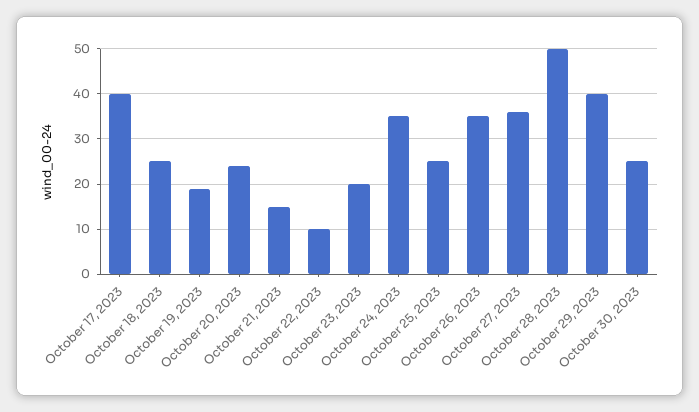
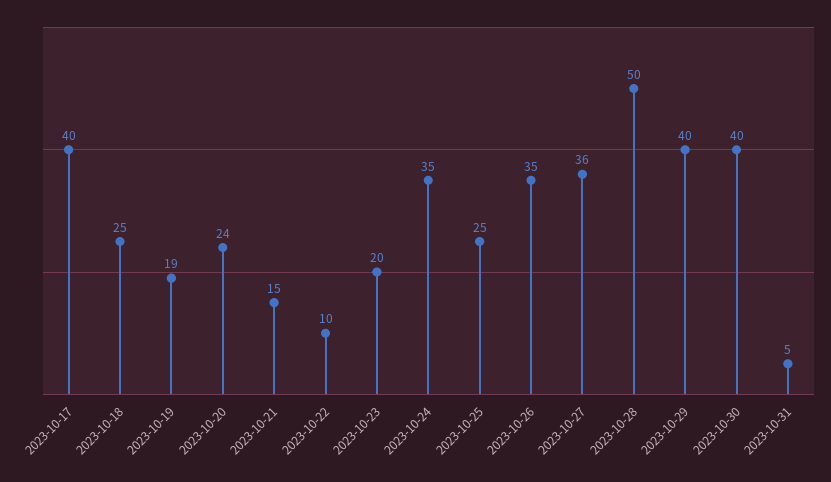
October 30, 2023: 25 -> 40
2023-10-31: none -> 5

